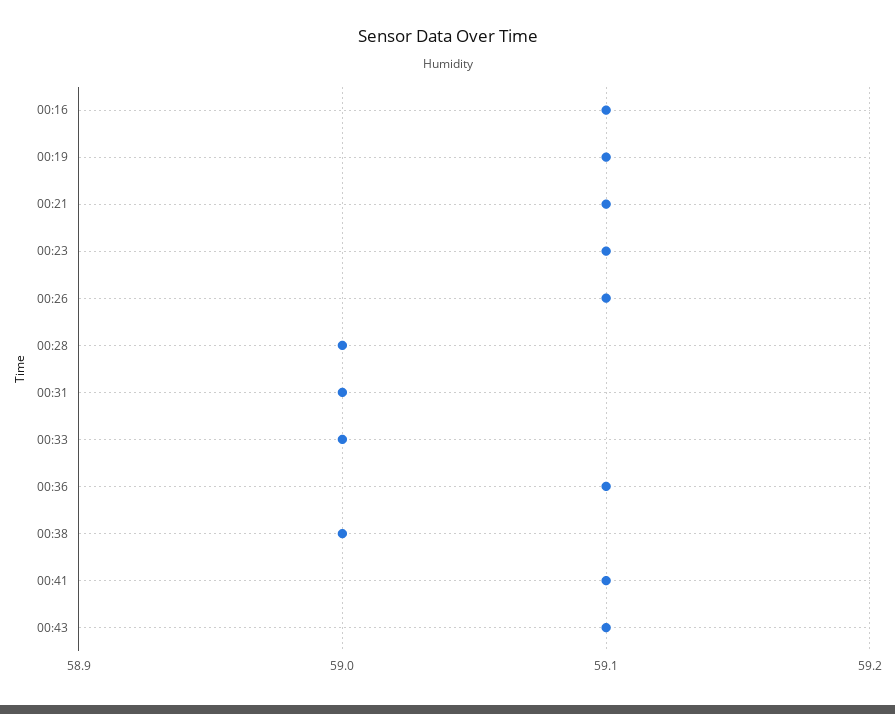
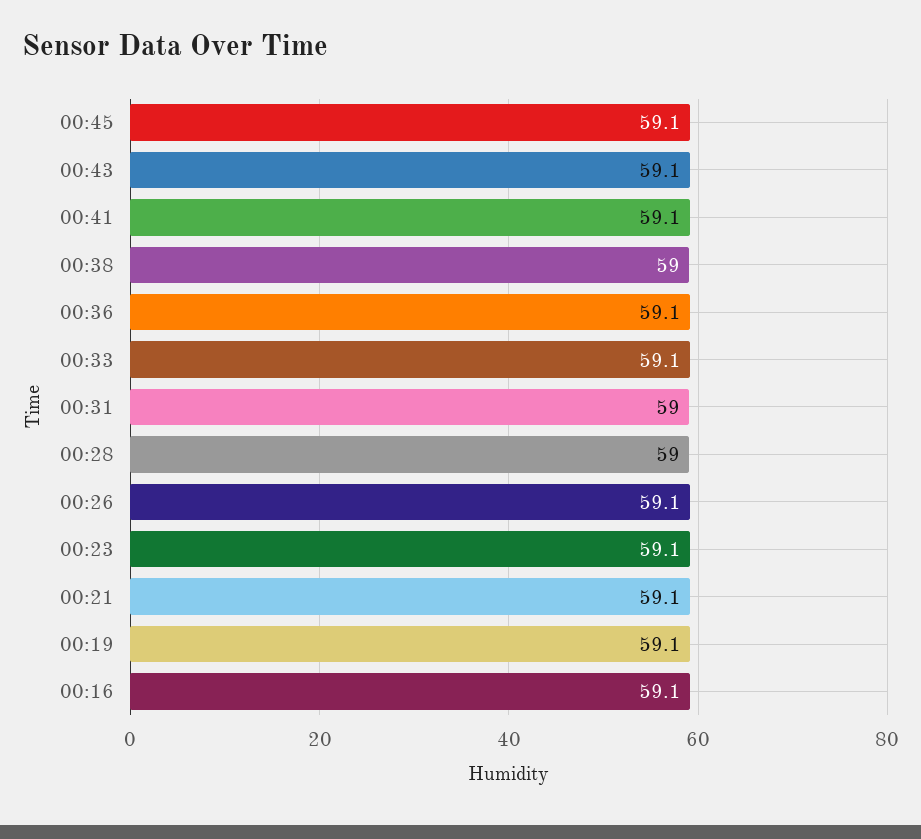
00:33: 59 -> 59.1
00:45: none -> 59.1

